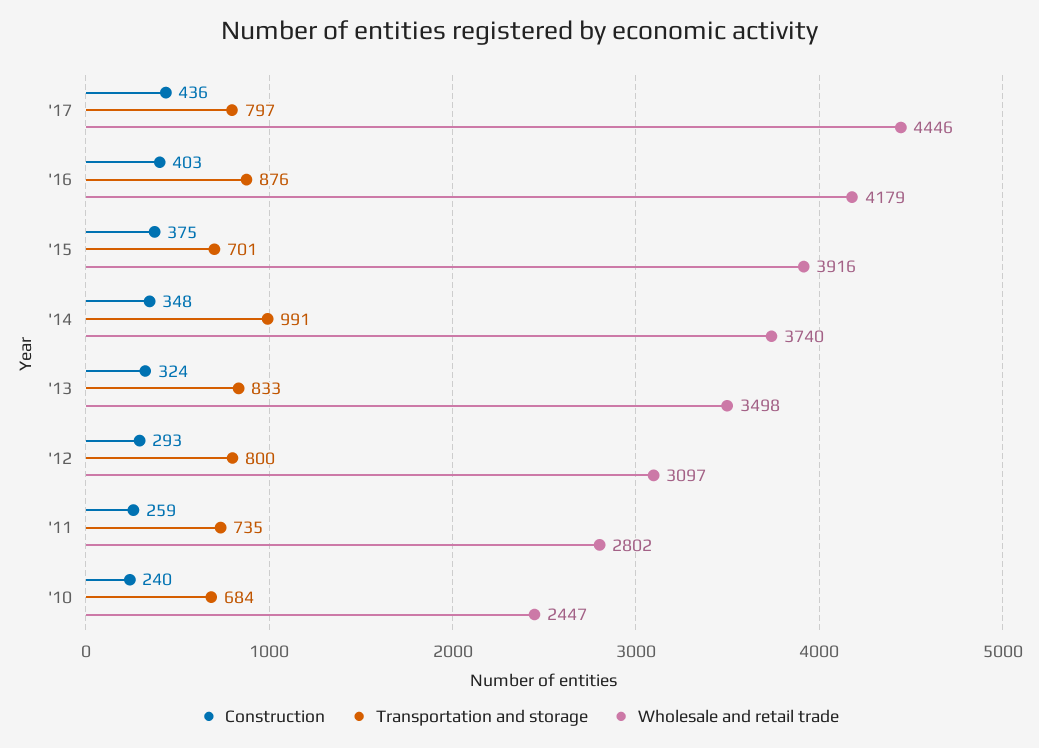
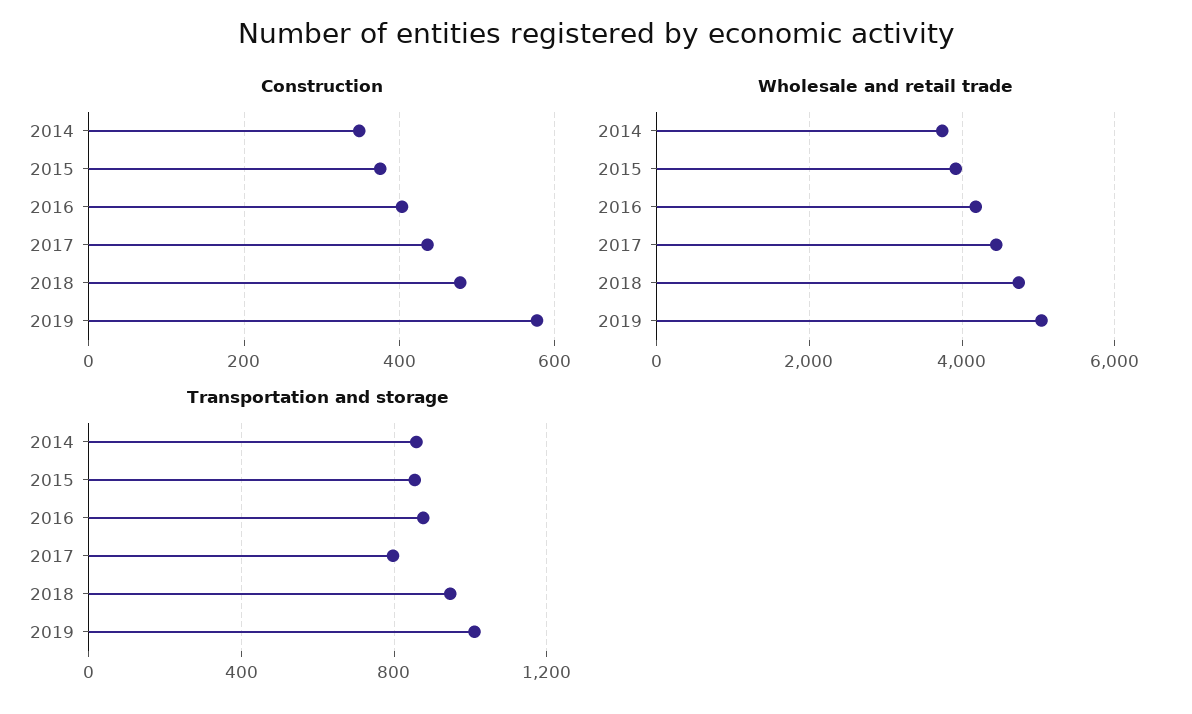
Transportation and storage, '15: 701 -> 850
Transportation and storage, '14: 991 -> 850
Construction, '13: 324 -> none
Transportation and storage, '13: 833 -> none
Wholesale and retail trade, '13: 3498 -> none
Construction, '12: 293 -> none
Transportation and storage, '12: 800 -> none
Wholesale and retail trade, '12: 3097 -> none
Construction, '11: 259 -> none
Transportation and storage, '11: 735 -> none
Wholesale and retail trade, '11: 2802 -> none
Construction, '10: 240 -> none
Transportation and storage, '10: 684 -> none
Wholesale and retail trade, '10: 2447 -> none
Construction, 2018: none -> 480
Construction, 2019: none -> 580
Wholesale and retail trade, 2018: none -> 4800
Wholesale and retail trade, 2019: none -> 5000
Transportation and storage, 2018: none -> 950
Transportation and storage, 2019: none -> 1000

